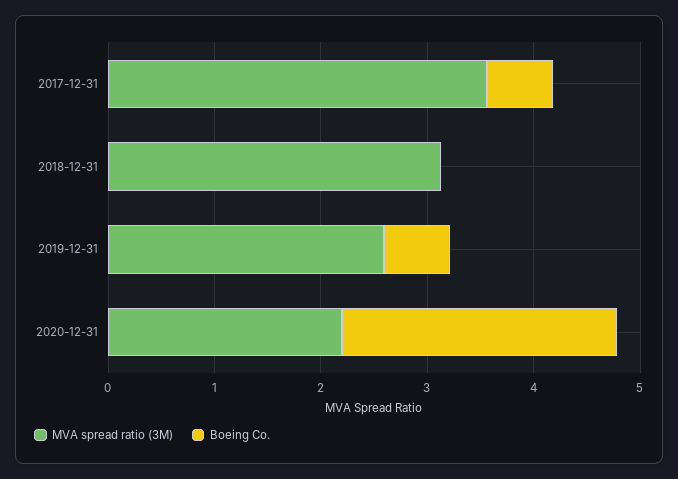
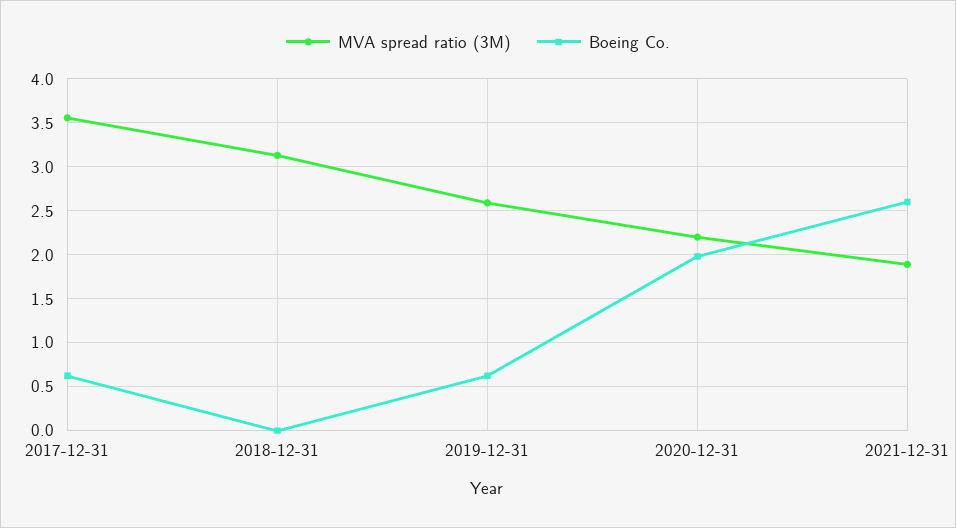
Boeing Co., 2020-12-31: 2.6 -> 2
MVA spread ratio (3M), 2021-12-31: none -> 1.9
Boeing Co., 2021-12-31: none -> 2.6

